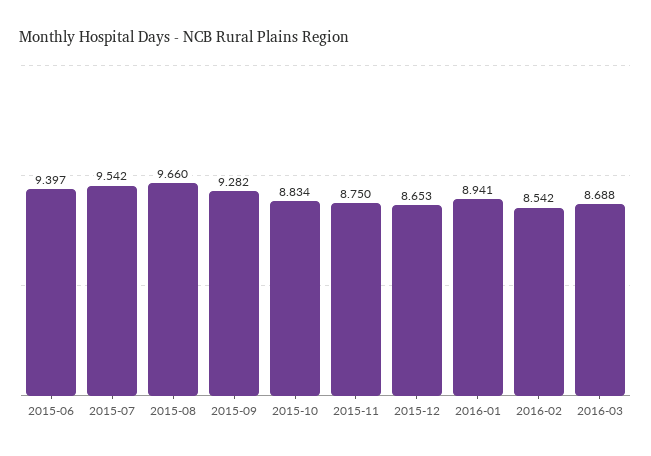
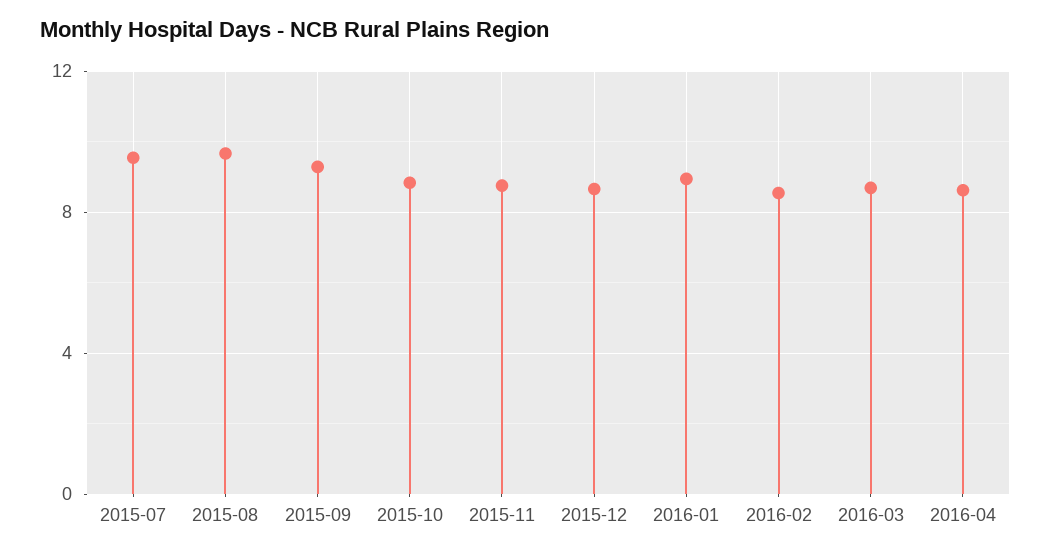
2015-06: 9.397 -> none
2016-04: none -> 8.5

